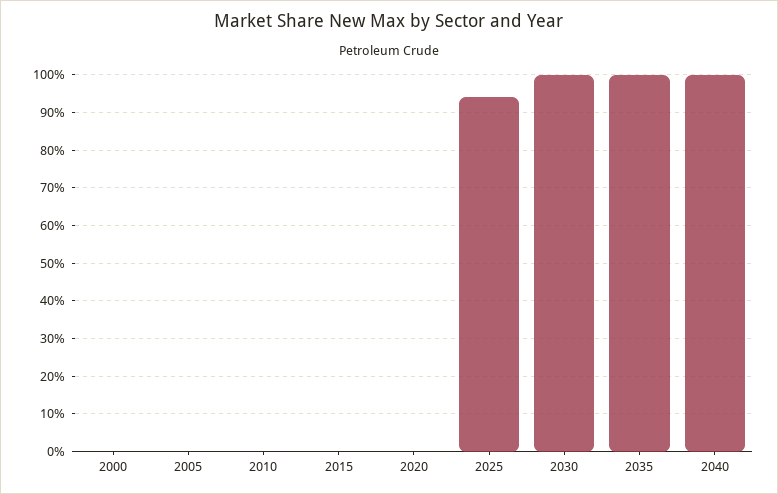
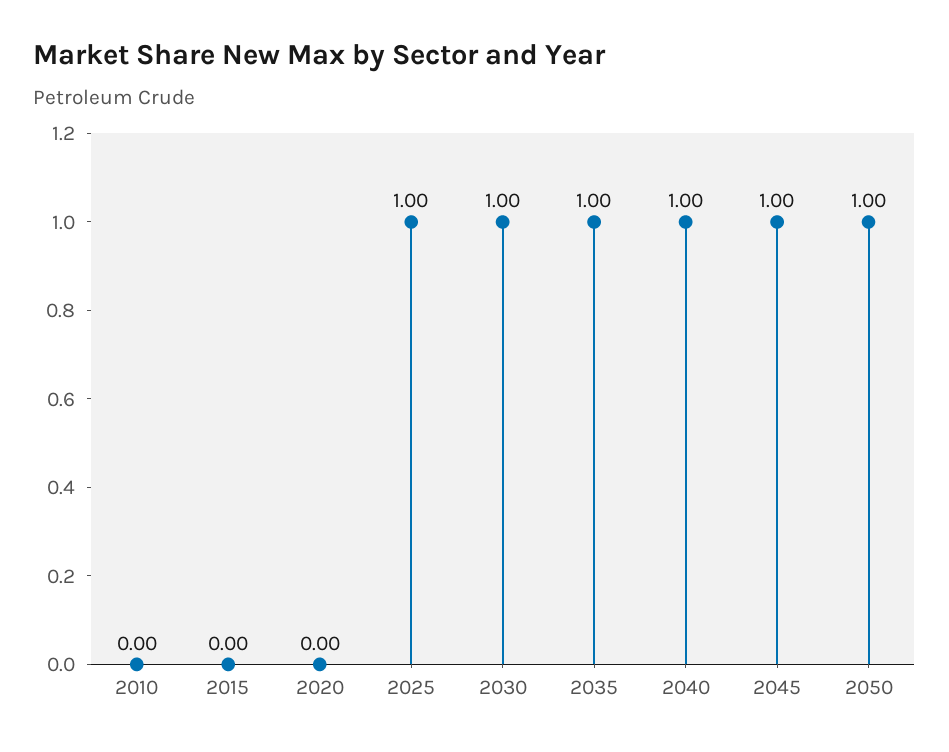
2000: 0 -> none
2005: 0 -> none
2025: 0.94 -> 1
2045: none -> 1
2050: none -> 1

